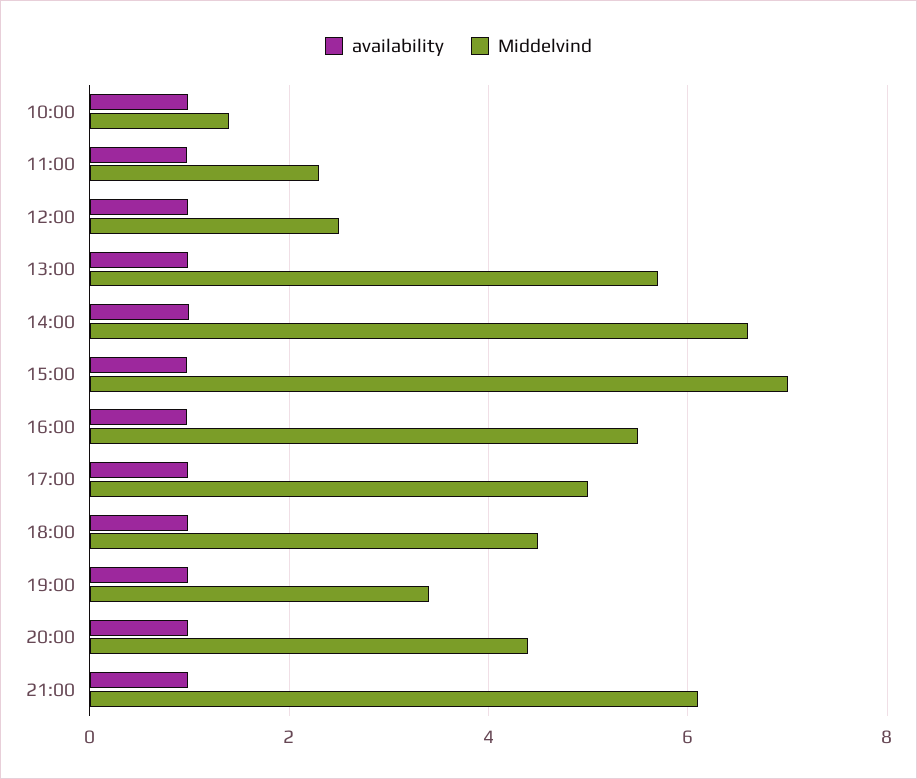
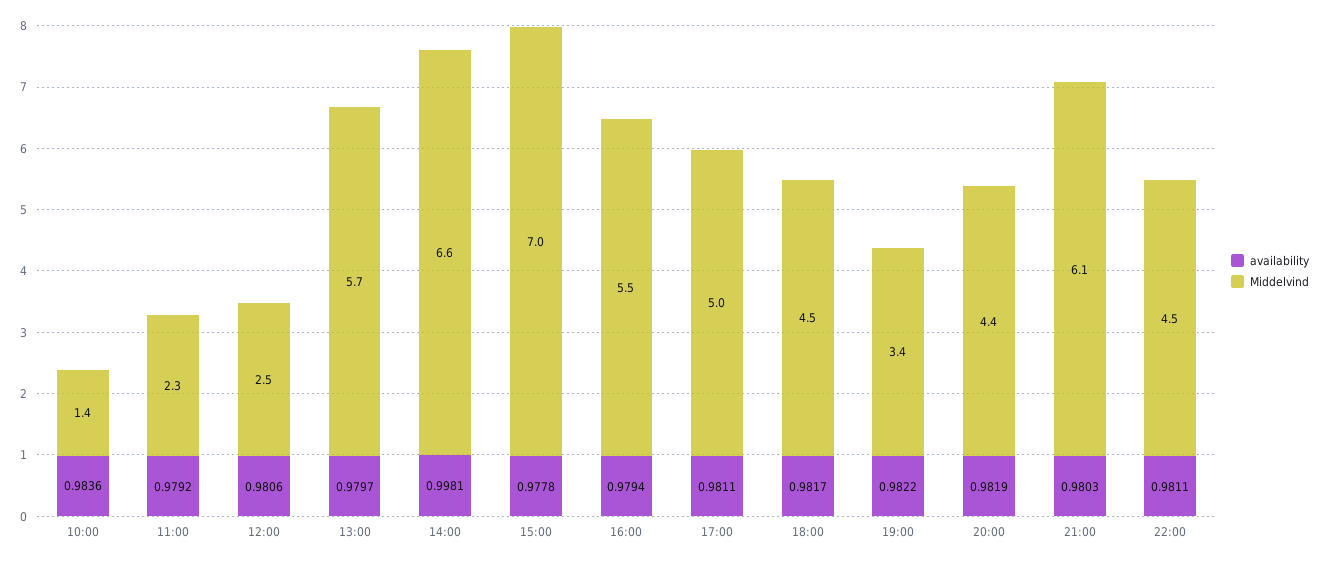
availability, 22:00: none -> 0.9811
Middelvind, 22:00: none -> 4.5

